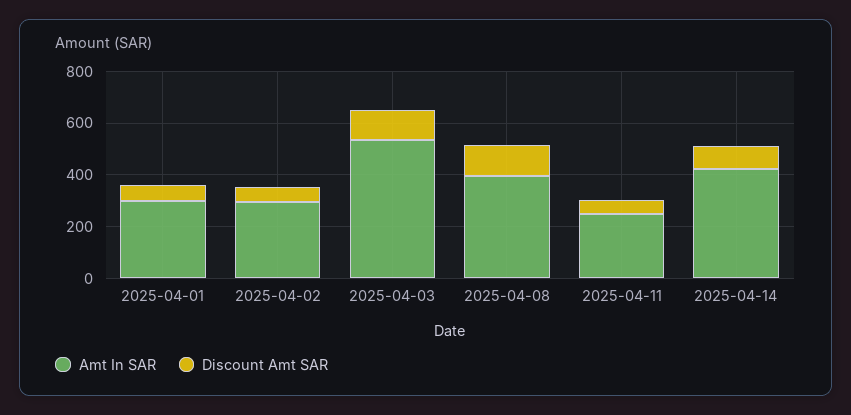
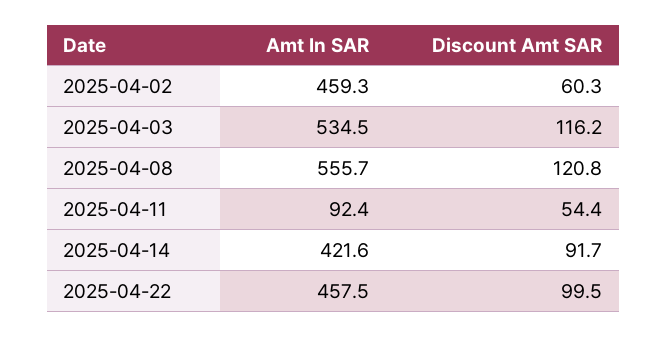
Amt In SAR, 2025-04-01: 300 -> none
Discount Amt SAR, 2025-04-01: 50 -> none
Amt In SAR, 2025-04-02: 300 -> 459.3
Amt In SAR, 2025-04-08: 400 -> 555.7
Amt In SAR, 2025-04-11: 250 -> 92.4
Amt In SAR, 2025-04-22: none -> 457.5
Discount Amt SAR, 2025-04-22: none -> 99.5

